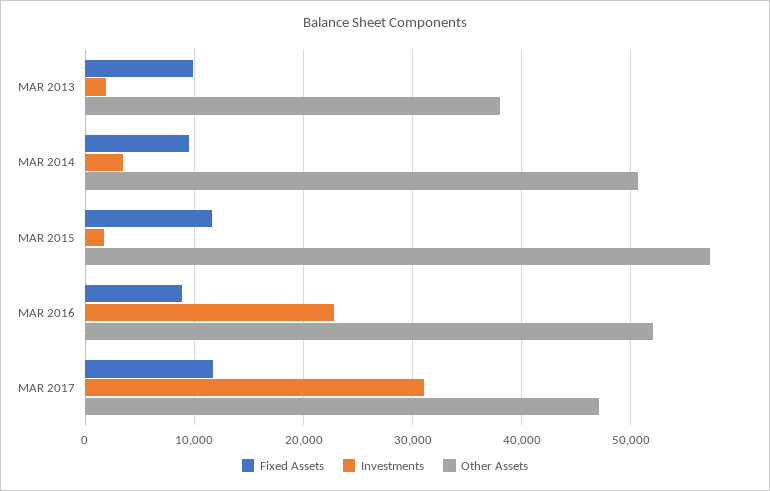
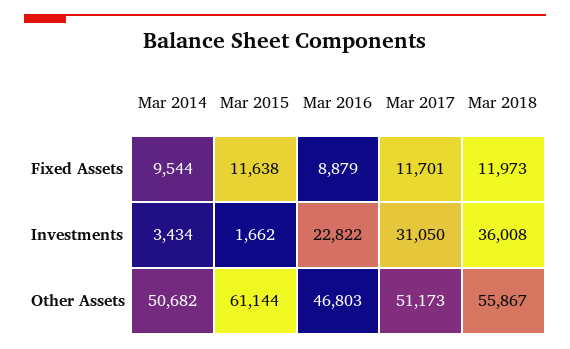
Fixed Assets, MAR 2013: 10000 -> none
Investments, MAR 2013: 2000 -> none
Other Assets, MAR 2013: 38000 -> none
Other Assets, MAR 2015: 57000 -> 61144
Other Assets, MAR 2016: 52000 -> 46803
Other Assets, MAR 2017: 47000 -> 51173
Fixed Assets, Mar 2018: none -> 11973
Investments, Mar 2018: none -> 36008
Other Assets, Mar 2018: none -> 55867

